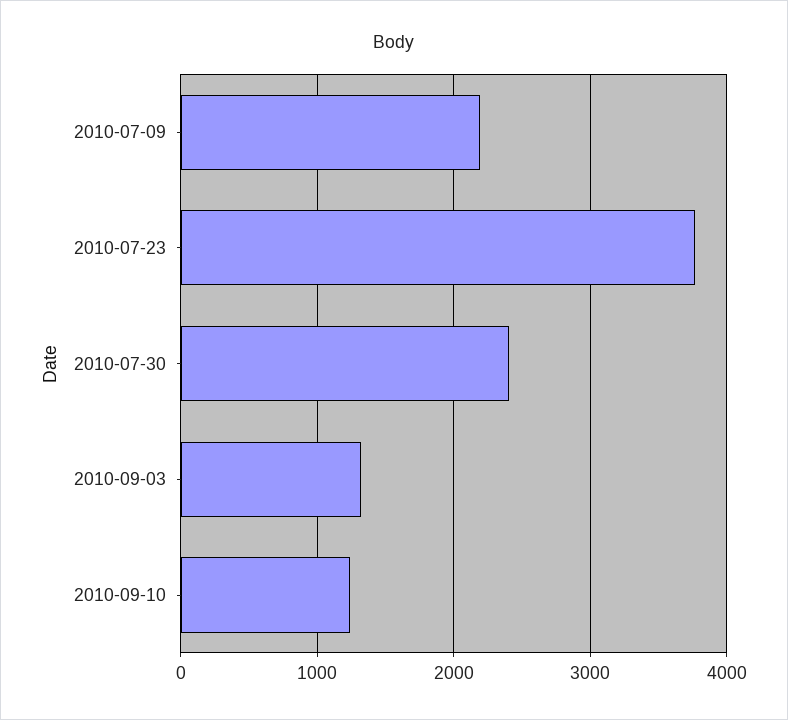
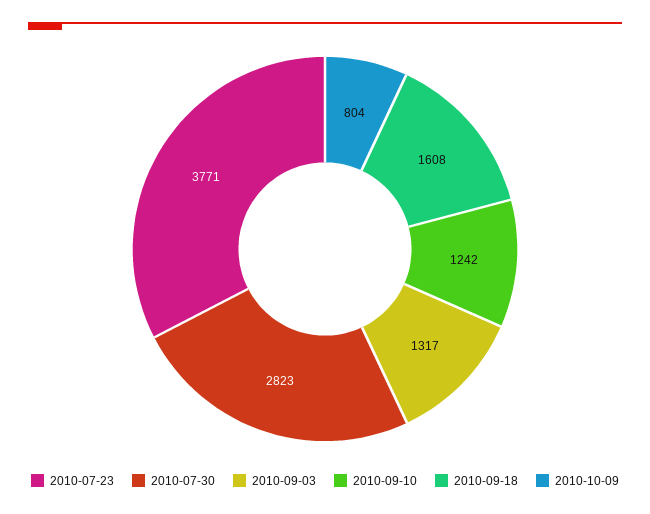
2010-07-09: 2200 -> none
2010-07-30: 2400 -> 2823
2010-09-18: none -> 1608
2010-10-09: none -> 804

